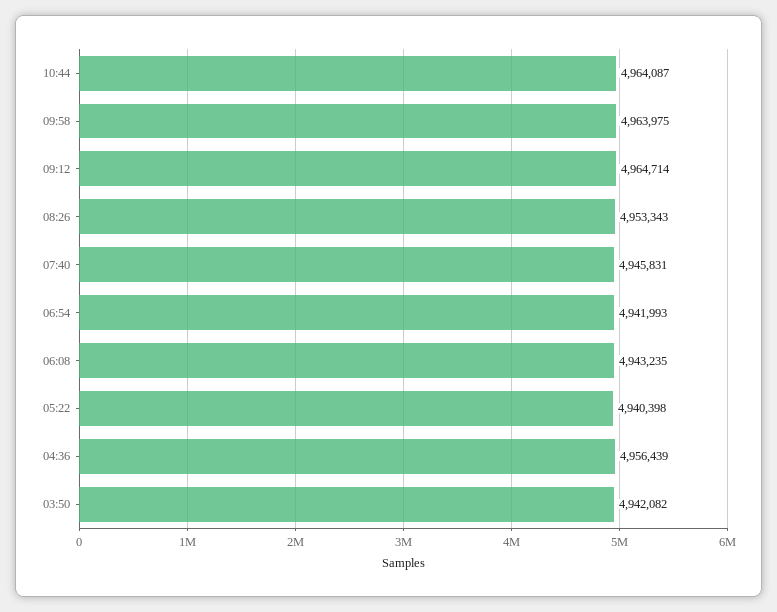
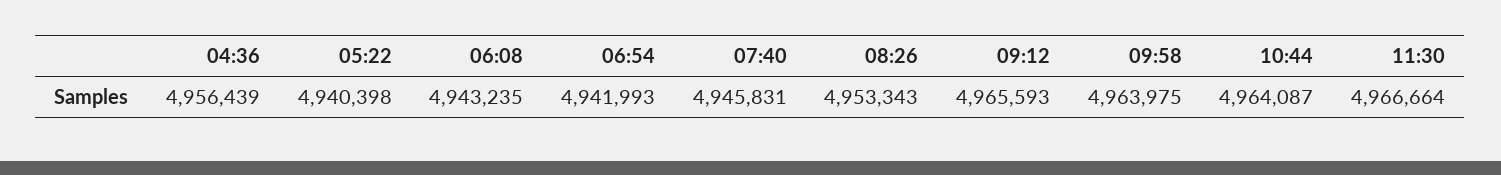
09:12: 4964714 -> 4965593
03:50: 4942082 -> none
11:30: none -> 4966664

